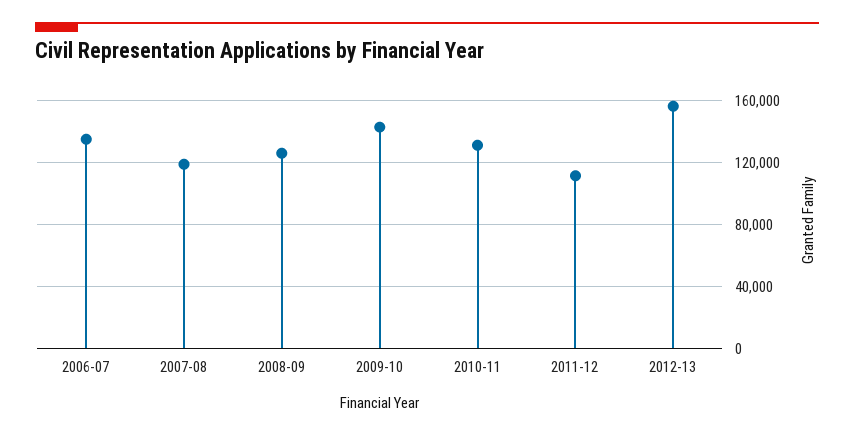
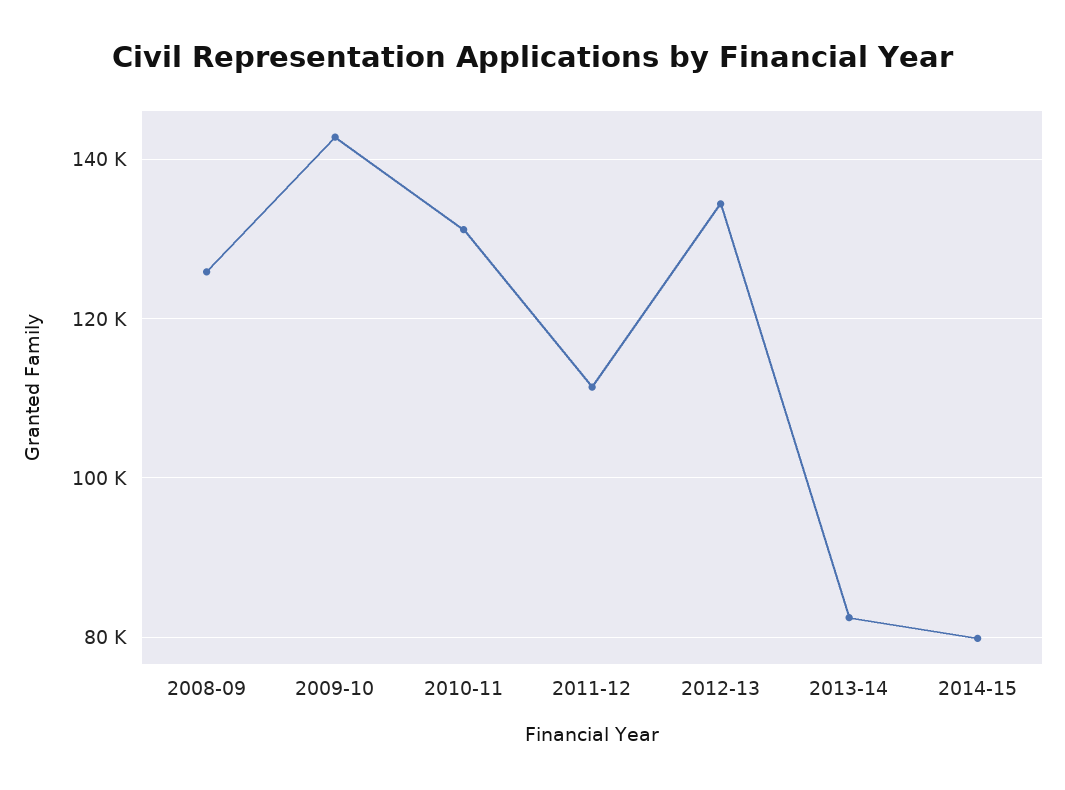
2006-07: 135000 -> none
2007-08: 120000 -> none
2012-13: 155000 -> 134000
2013-14: none -> 82000
2014-15: none -> 80000

